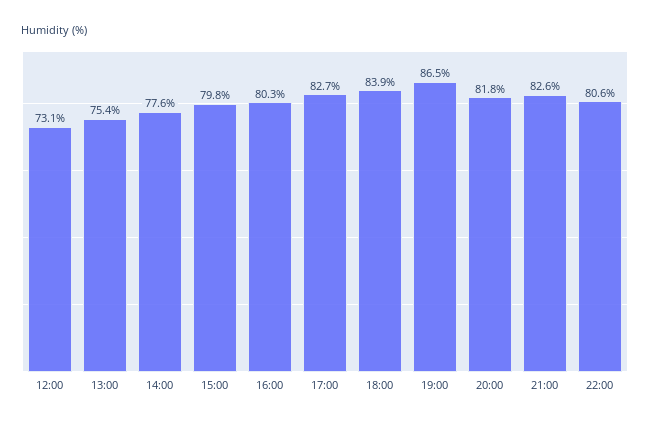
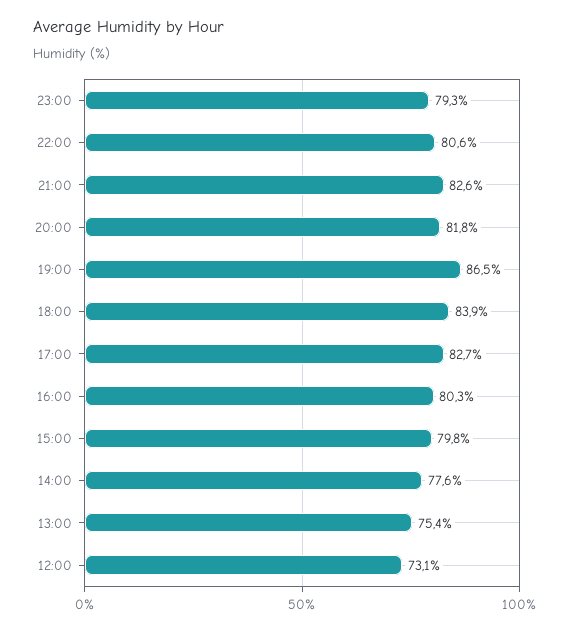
23:00: none -> 79.3

